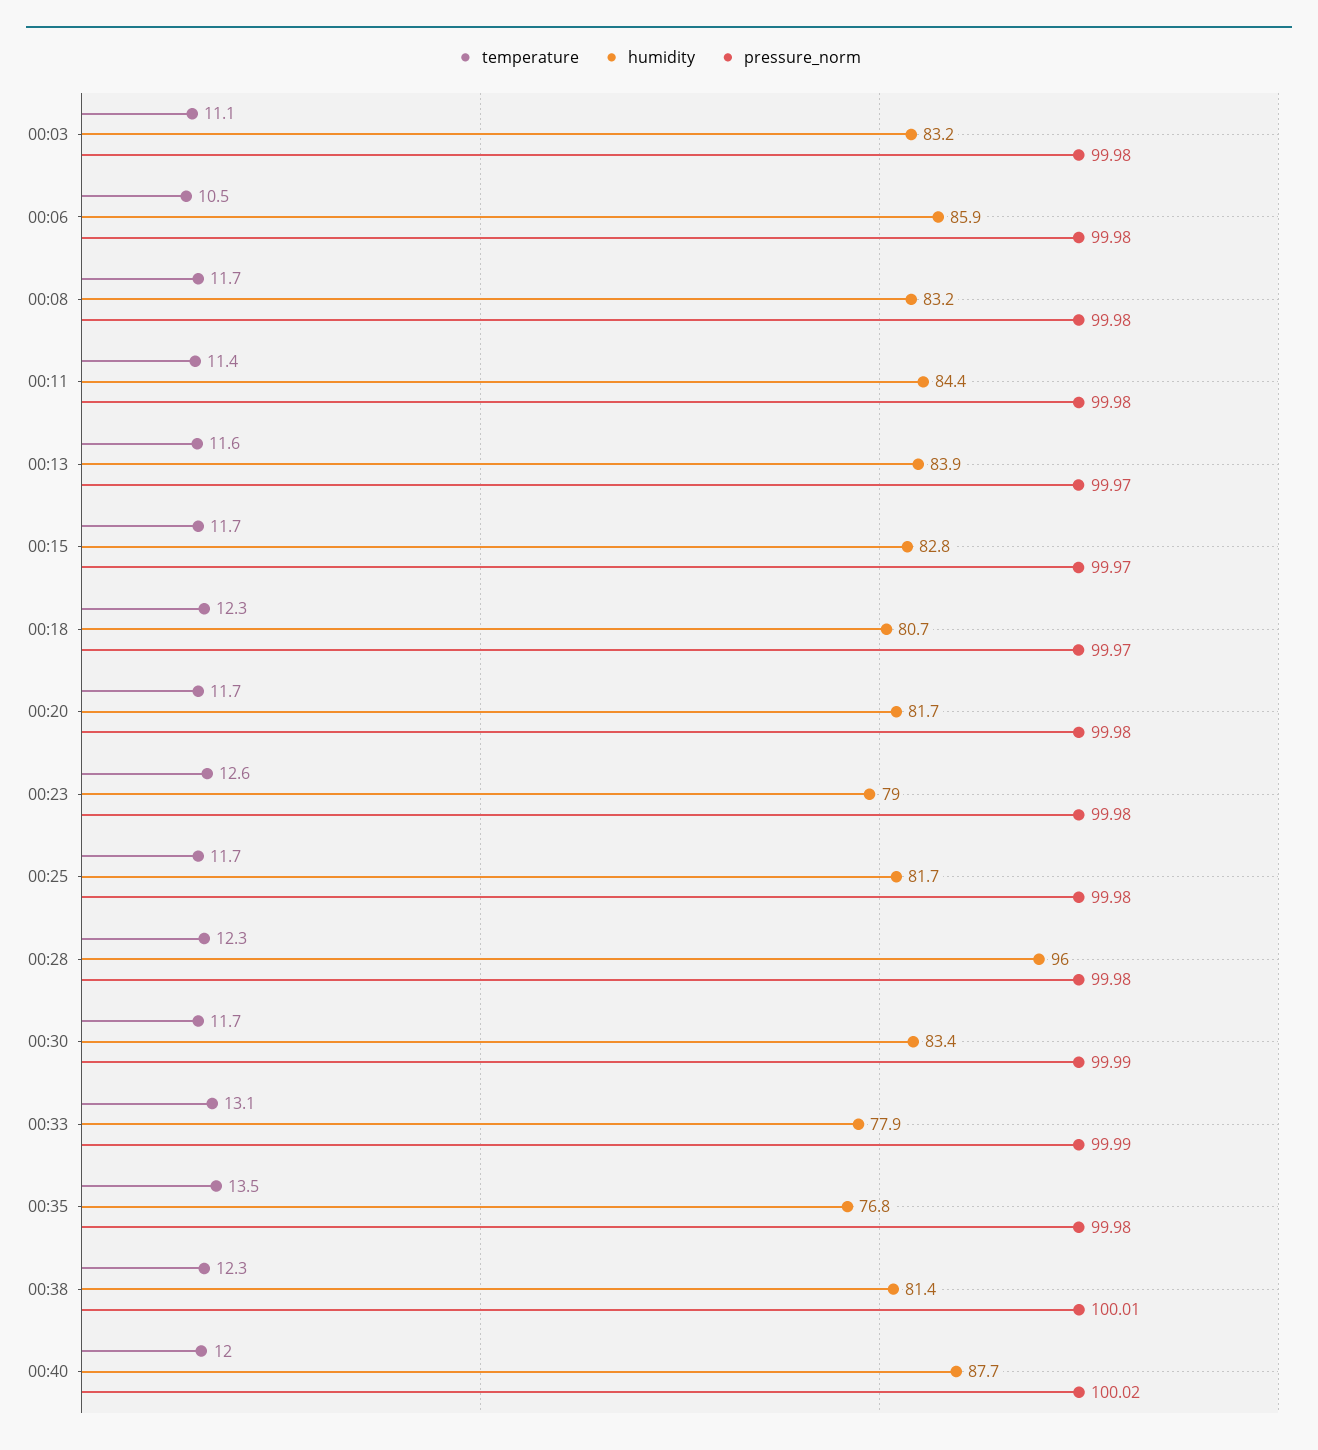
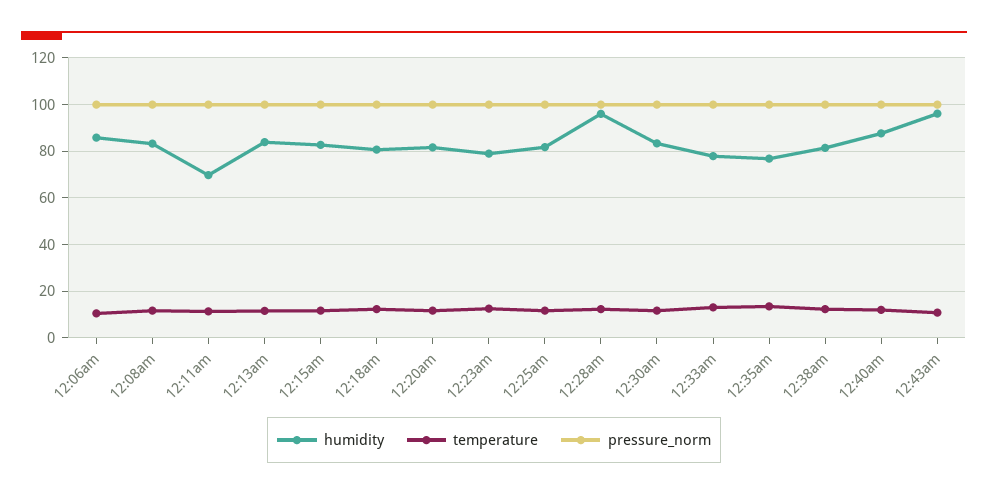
temperature, 00:03: 11.1 -> none
humidity, 00:03: 83.2 -> none
pressure_norm, 00:03: 99.98 -> none
humidity, 00:11: 84.4 -> 70
humidity, 12:43am: none -> 95
temperature, 12:43am: none -> 10
pressure_norm, 12:43am: none -> 100

